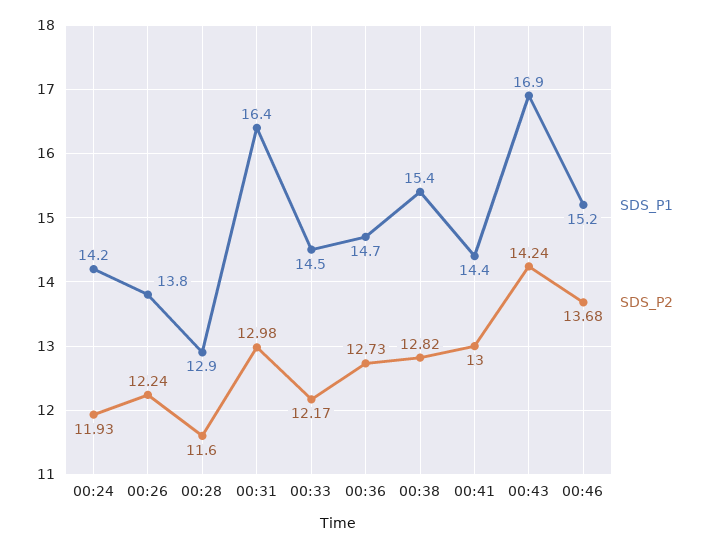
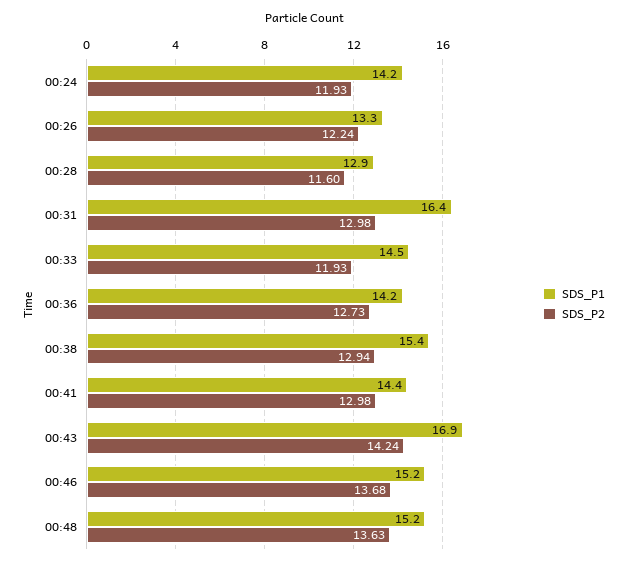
SDS_P1, 00:26: 13.8 -> 13.3
SDS_P2, 00:33: 12.17 -> 11.93
SDS_P1, 00:36: 14.7 -> 14.2
SDS_P2, 00:38: 12.82 -> 12.94
SDS_P2, 00:41: 13 -> 12.98
SDS_P1, 00:48: none -> 15.2
SDS_P2, 00:48: none -> 13.63

